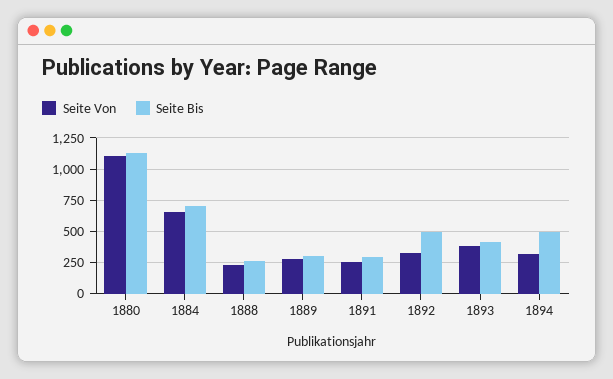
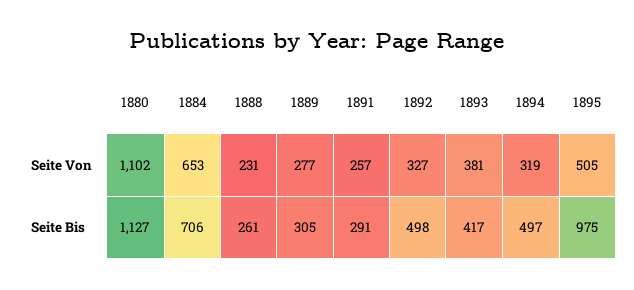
Seite Von, 1895: none -> 505
Seite Bis, 1895: none -> 975

